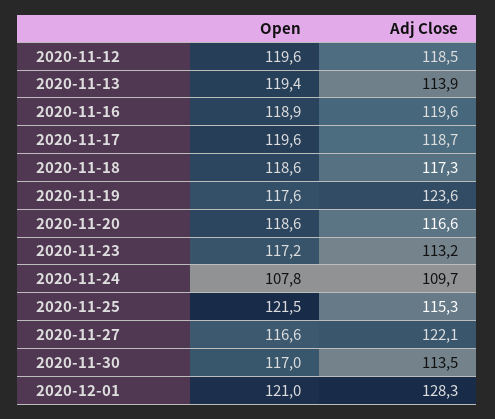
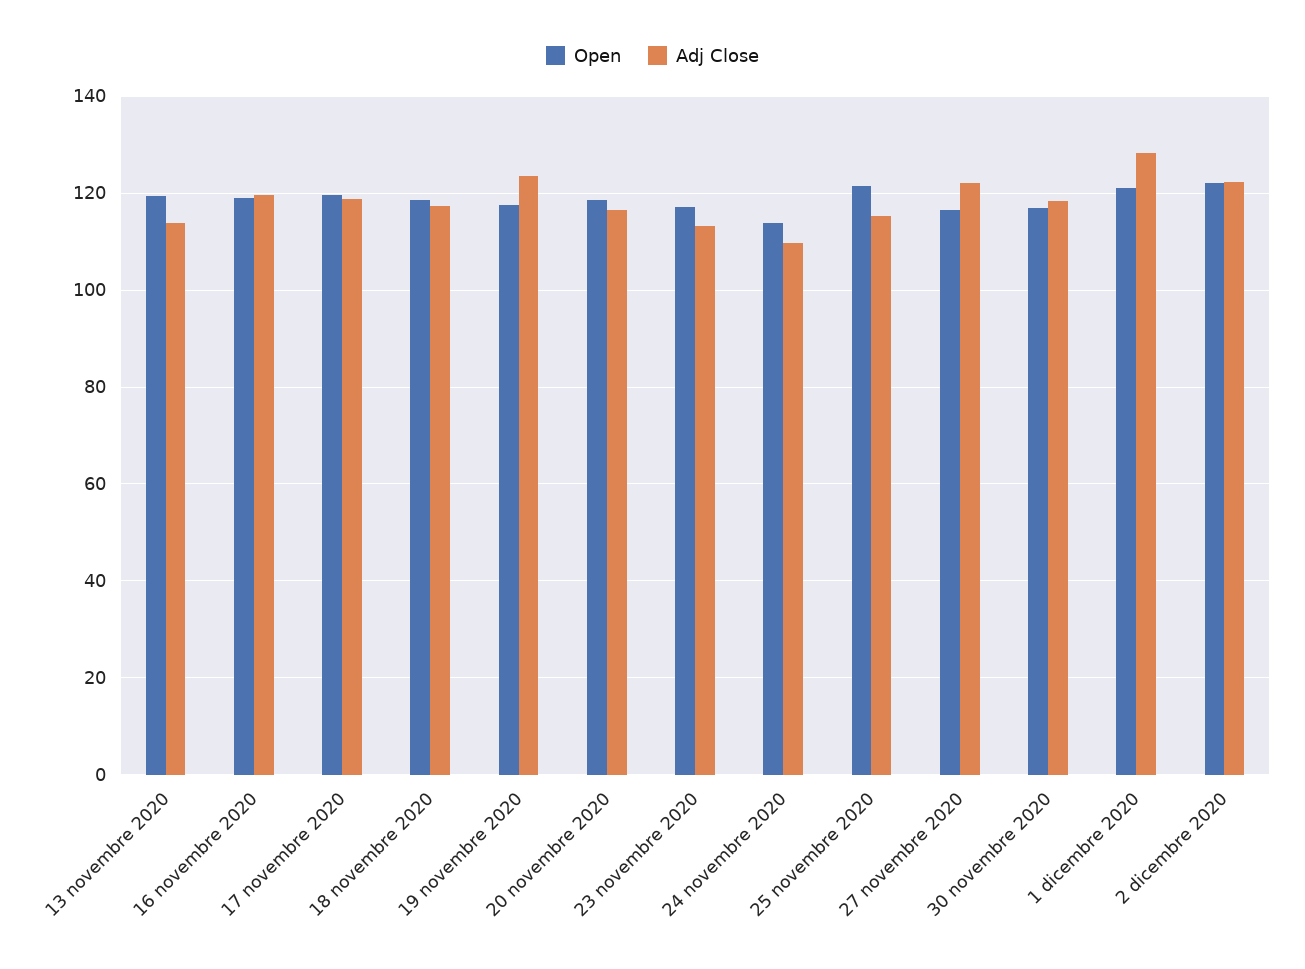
Open, 2020-11-12: 119.6 -> none
Adj Close, 2020-11-12: 118.5 -> none
Open, 2020-11-24: 107.8 -> 114
Adj Close, 2020-11-30: 113.5 -> 118
Open, 2 dicembre 2020: none -> 122
Adj Close, 2 dicembre 2020: none -> 122

